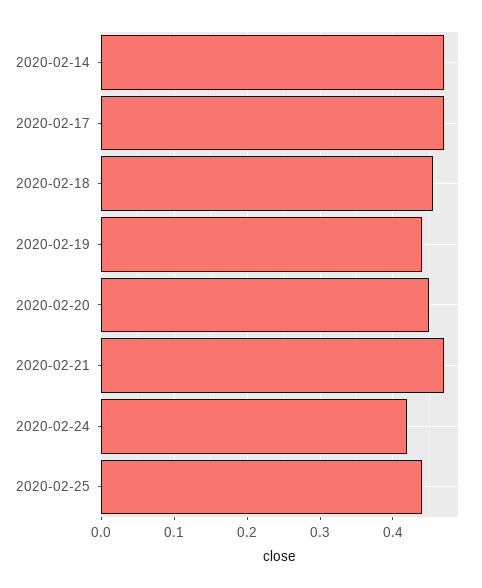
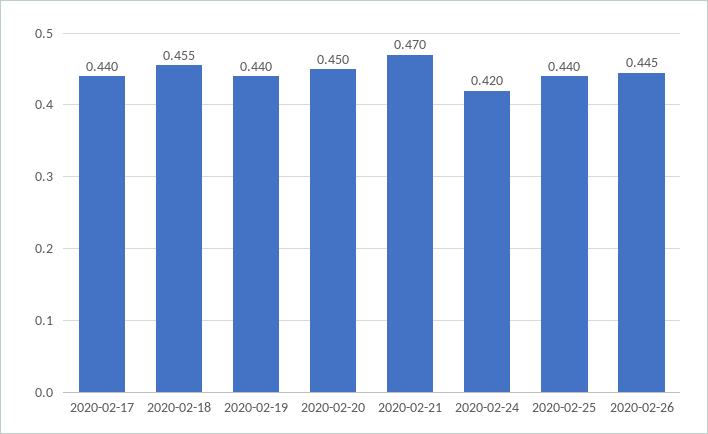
2020-02-14: 0.47 -> none
2020-02-17: 0.47 -> 0.44
2020-02-26: none -> 0.445

